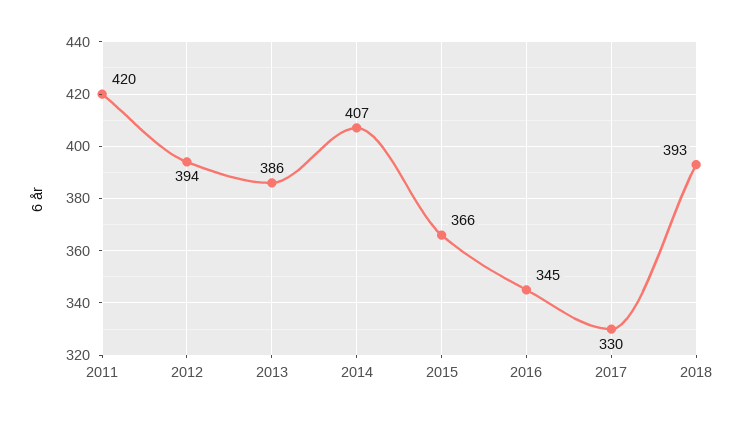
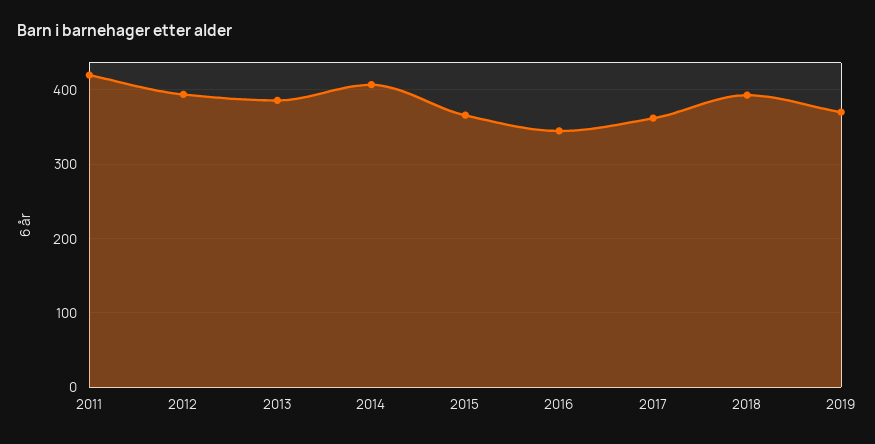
2017: 330 -> 360
2019: none -> 370

